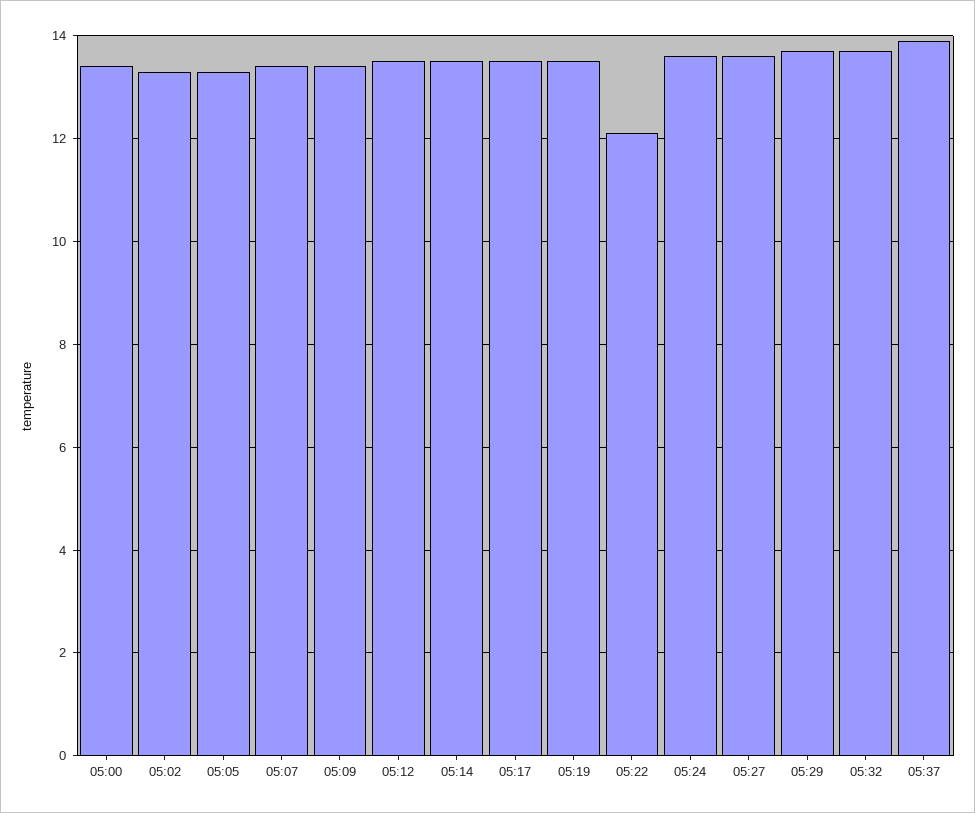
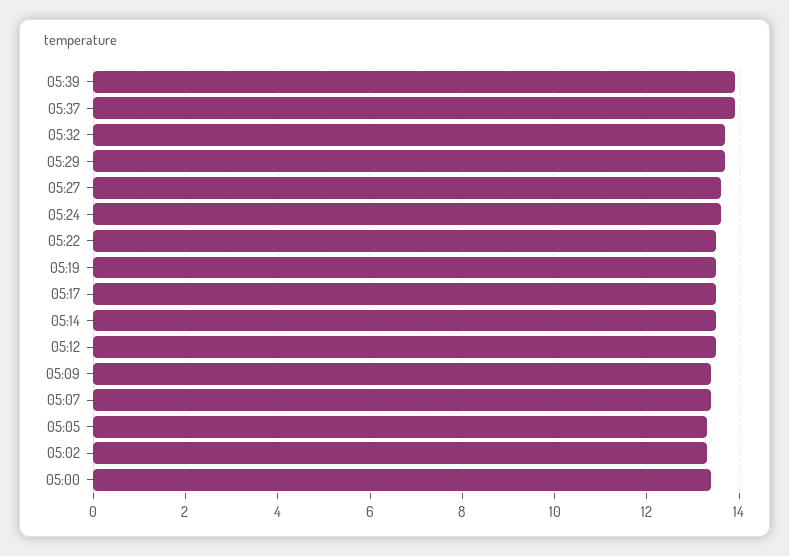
05:22: 12 -> 13.5
05:39: none -> 14

